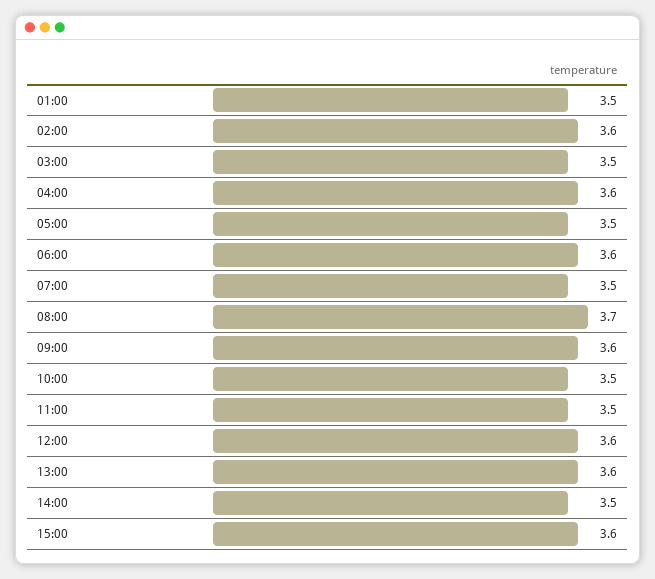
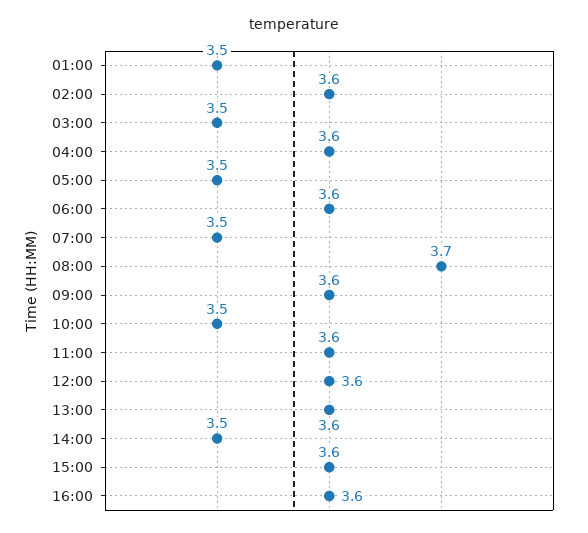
11:00: 3.5 -> 3.6
16:00: none -> 3.6

